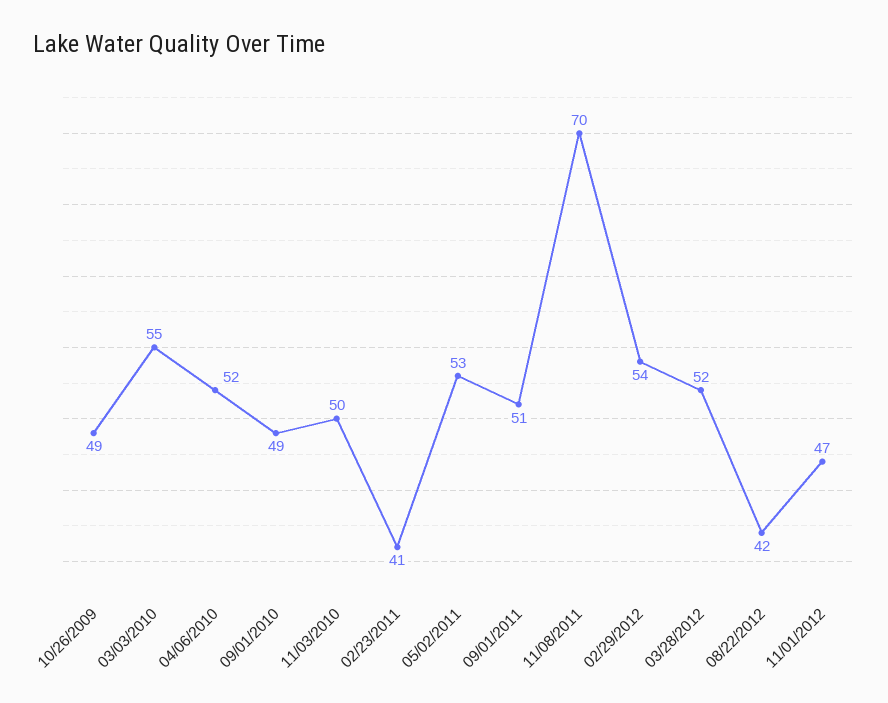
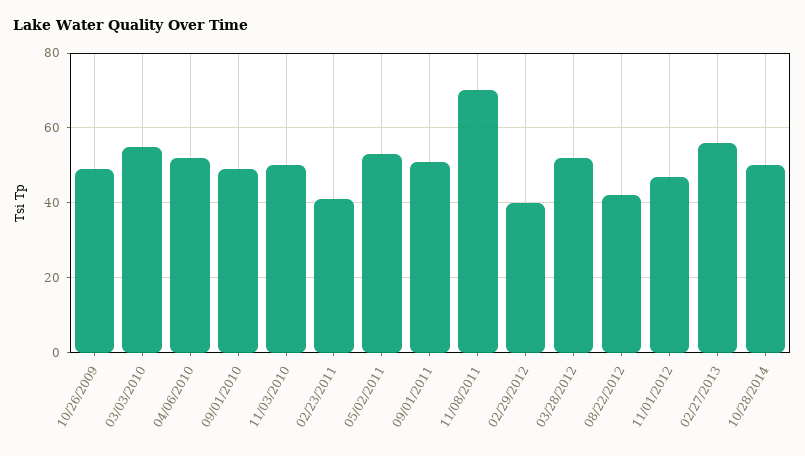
02/29/2012: 54 -> 40
02/27/2013: none -> 55
10/28/2014: none -> 50

